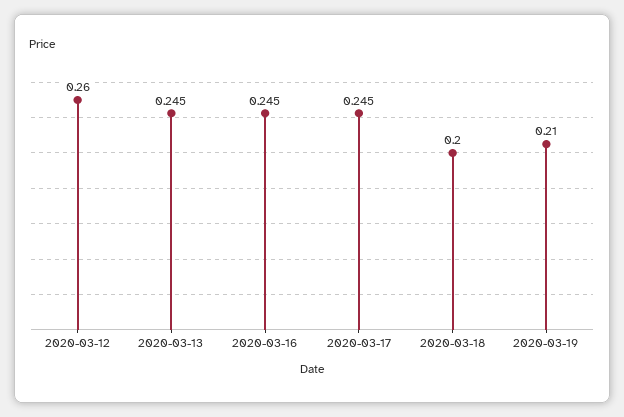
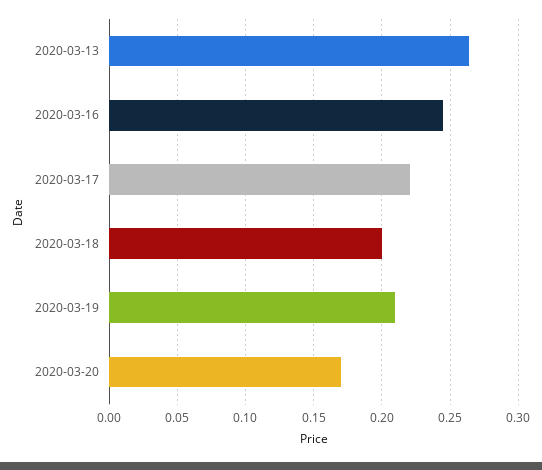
2020-03-12: 0.26 -> none
2020-03-13: 0.245 -> 0.265
2020-03-17: 0.245 -> 0.22
2020-03-20: none -> 0.17

